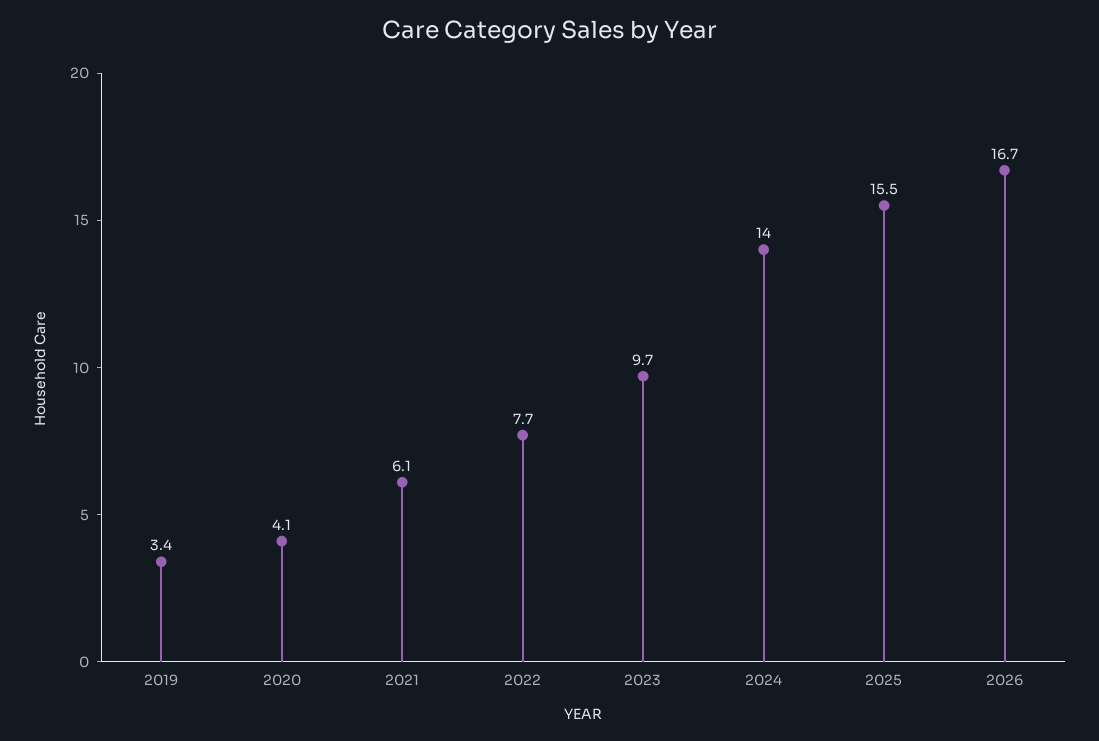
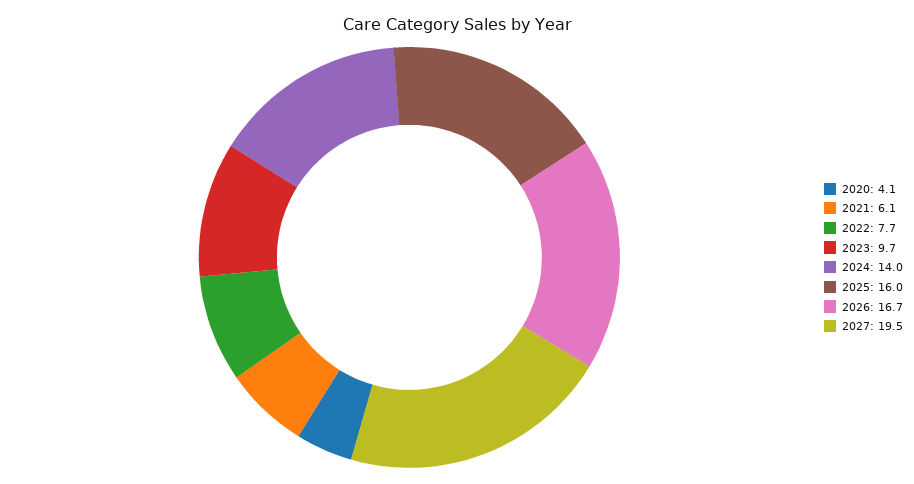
2019: 3.4 -> none
2025: 15.5 -> 16
2027: none -> 19.5

